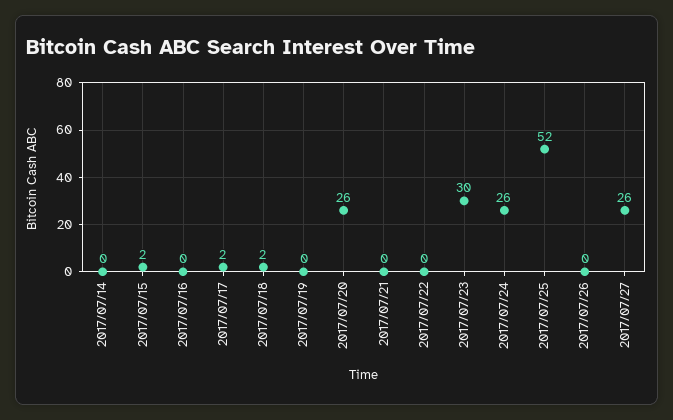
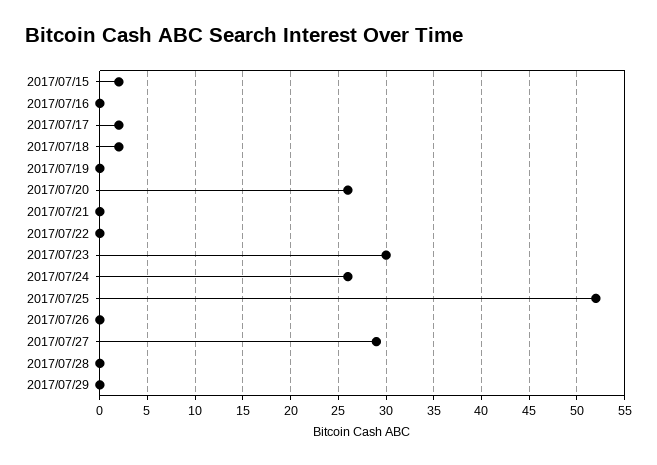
2017/07/14: 0 -> none
2017/07/27: 26 -> 29
2017/07/28: none -> 0
2017/07/29: none -> 0

